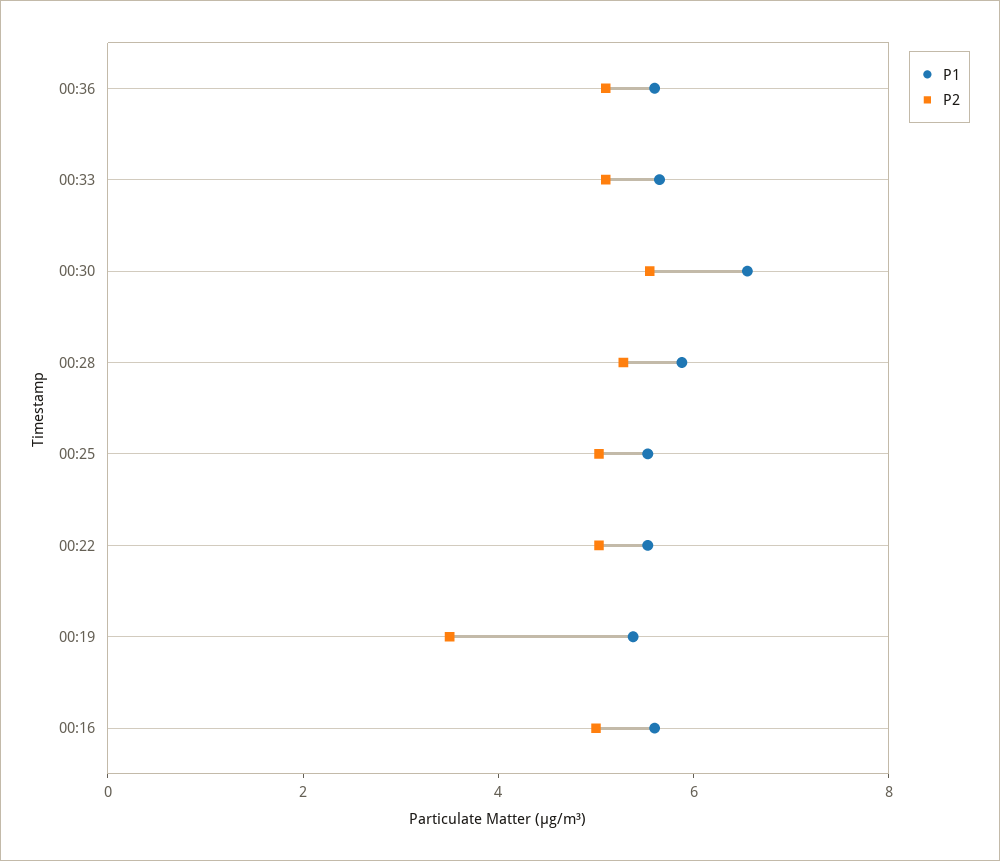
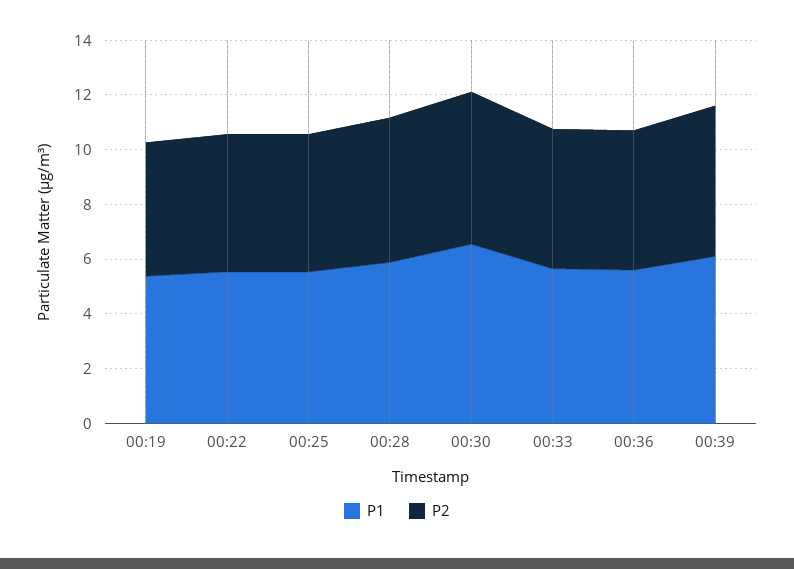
P2, 00:19: 3.5 -> 5
P1, 00:16: 5.5 -> none
P2, 00:16: 5 -> none
P1, 00:39: none -> 6
P2, 00:39: none -> 5.5

